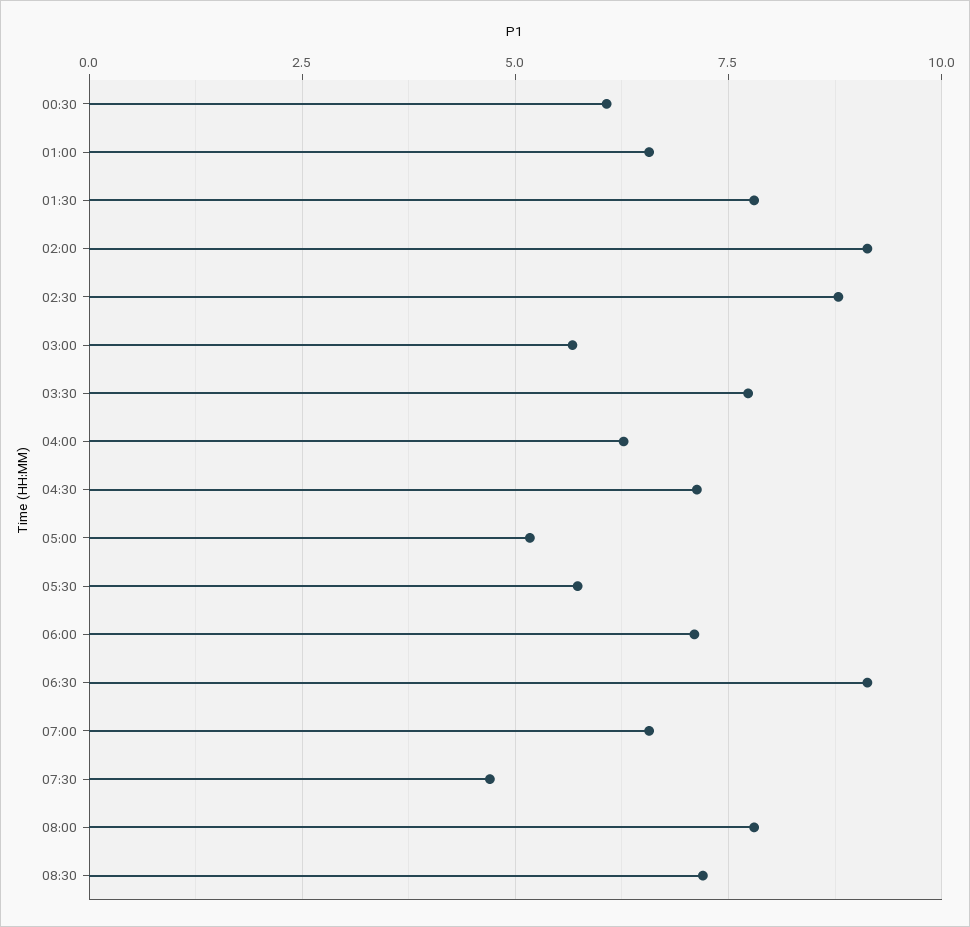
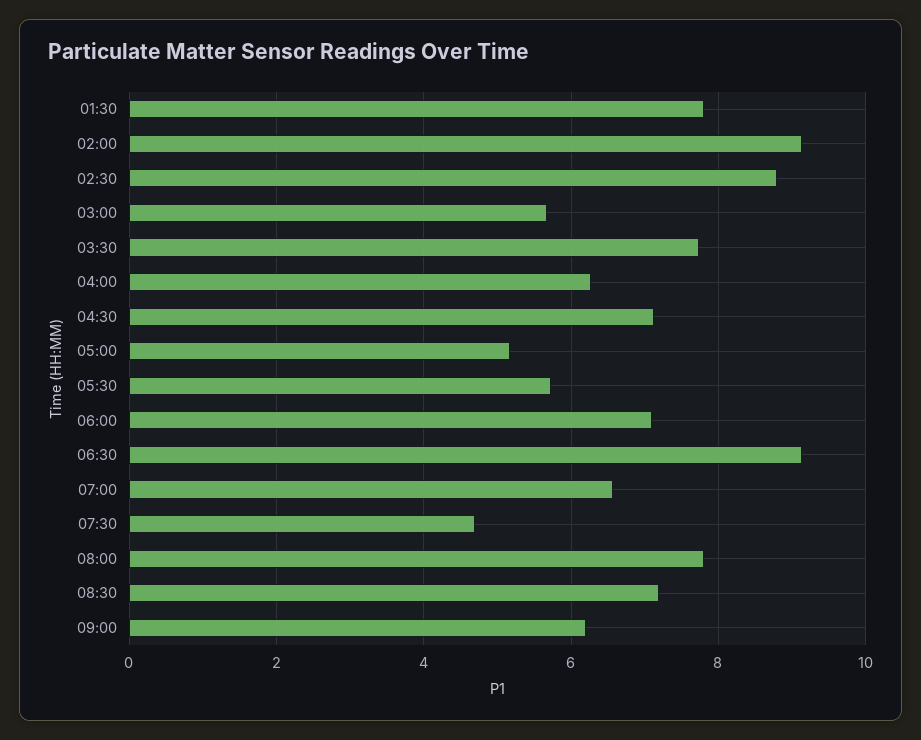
00:30: 6 -> none
01:00: 6.5 -> none
09:00: none -> 6.2

